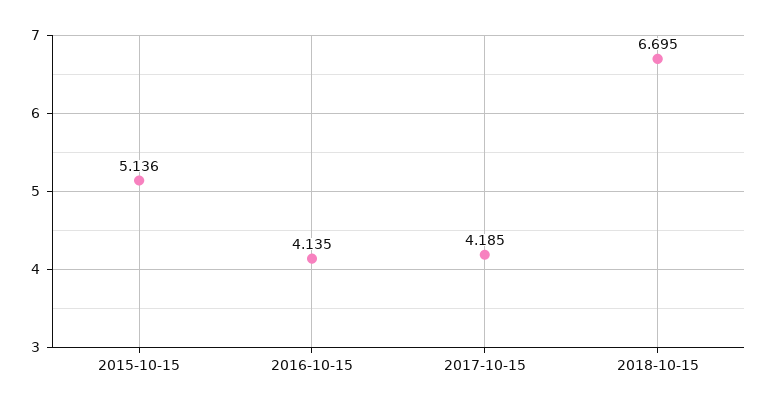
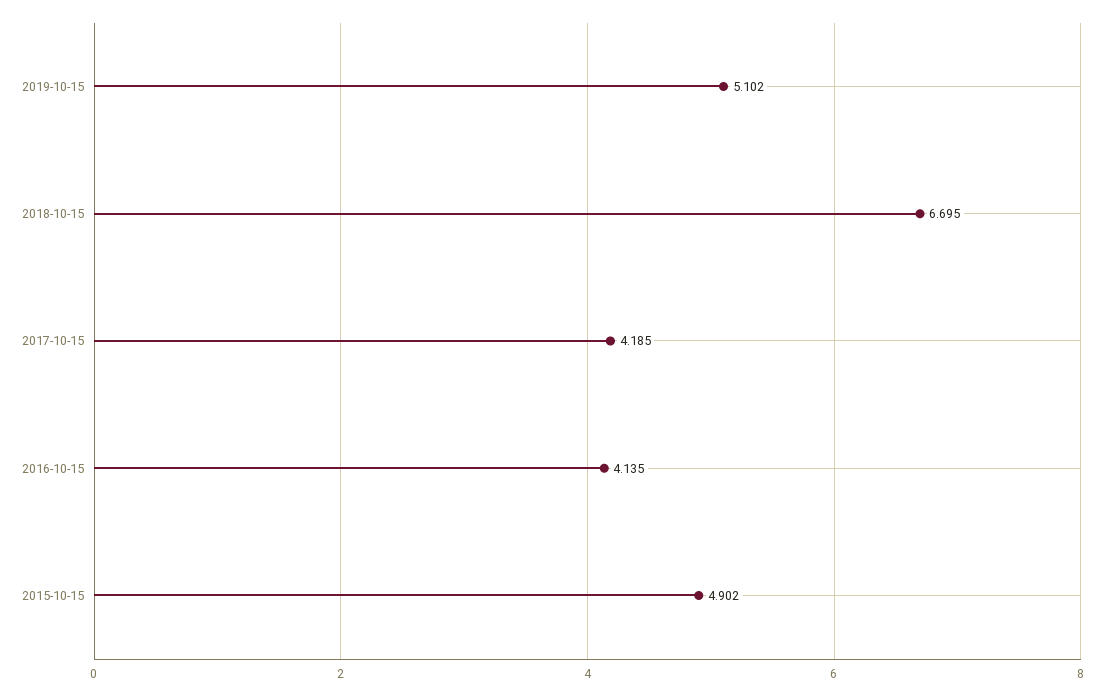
2015-10-15: 5.136 -> 4.902
2019-10-15: none -> 5.102

